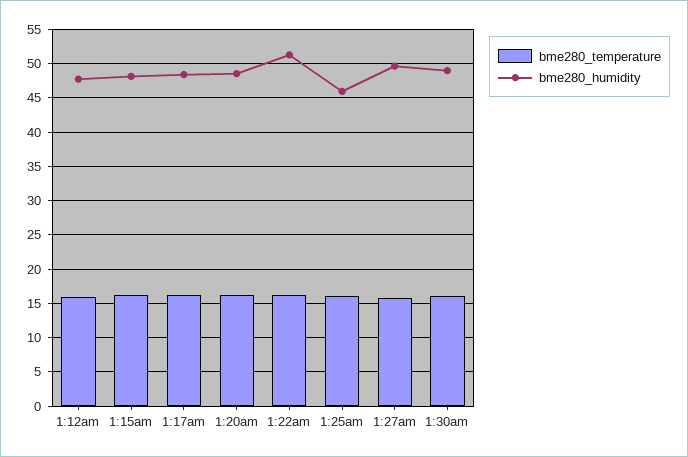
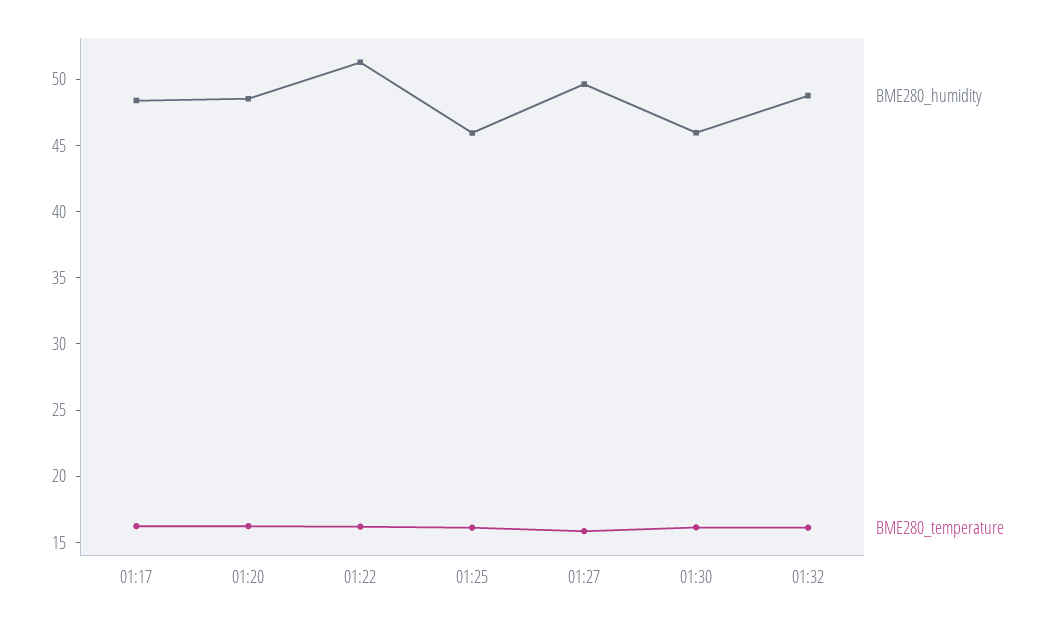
bme280_temperature, 1:12am: 16 -> none
bme280_humidity, 1:12am: 48 -> none
bme280_temperature, 1:15am: 16 -> none
bme280_humidity, 1:15am: 48 -> none
bme280_humidity, 1:30am: 49 -> 46
bme280_humidity, 01:32: none -> 49
bme280_temperature, 01:32: none -> 16

